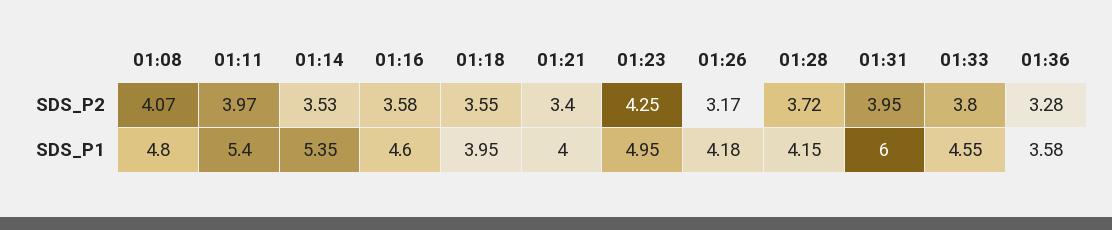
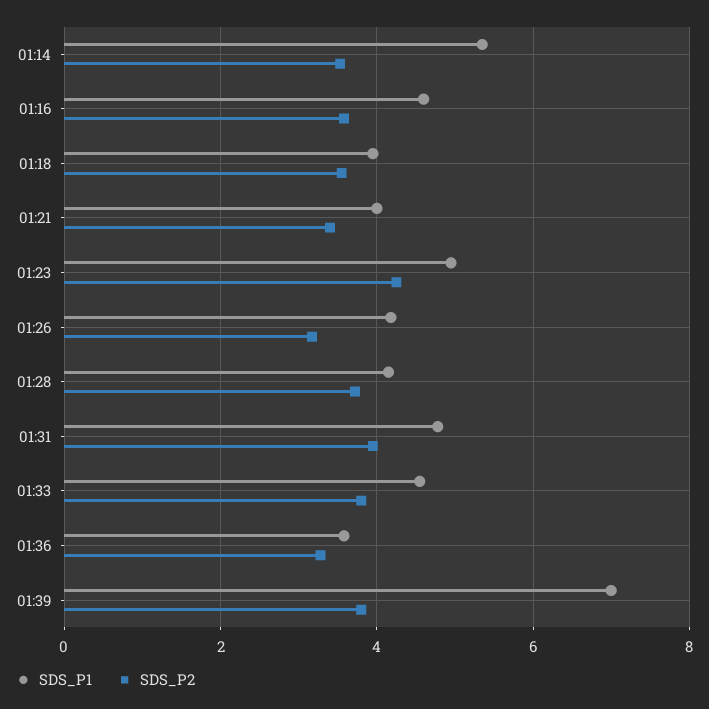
SDS_P2, 01:08: 4.07 -> none
SDS_P2, 01:11: 3.97 -> none
SDS_P1, 01:08: 4.8 -> none
SDS_P1, 01:11: 5.4 -> none
SDS_P1, 01:31: 6 -> 4.8
SDS_P1, 01:39: none -> 7
SDS_P2, 01:39: none -> 3.8

